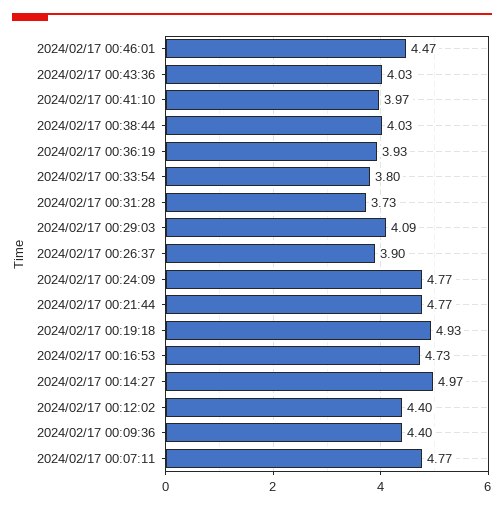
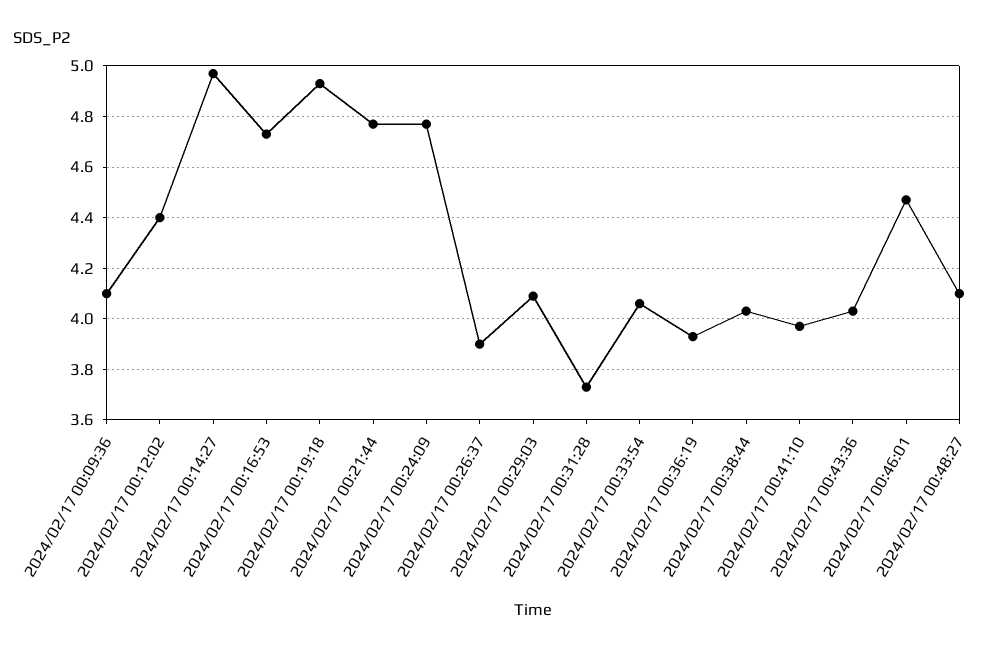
2024/02/17 00:33:54: 3.8 -> 4.05
2024/02/17 00:09:36: 4.4 -> 4.1
2024/02/17 00:07:11: 4.77 -> none
2024/02/17 00:48:27: none -> 4.1

